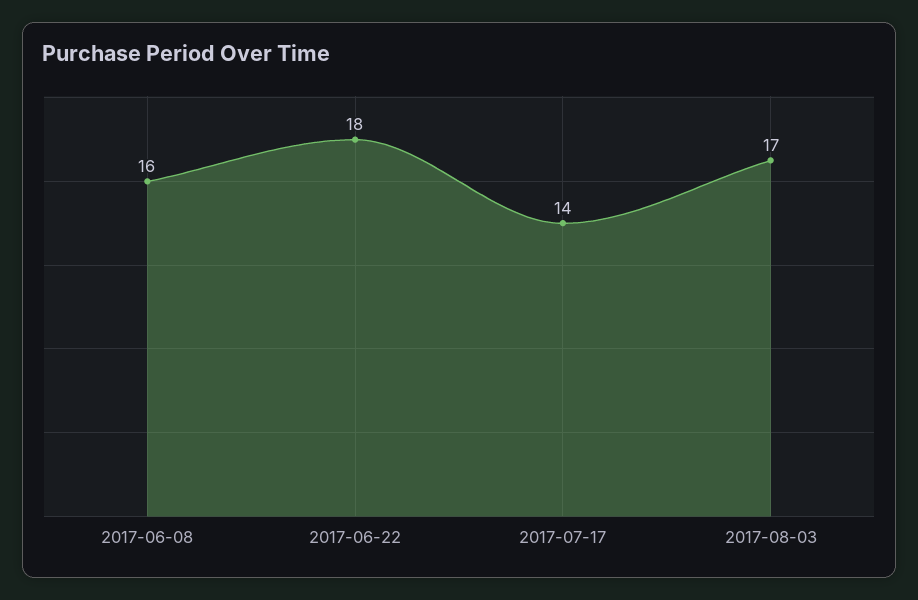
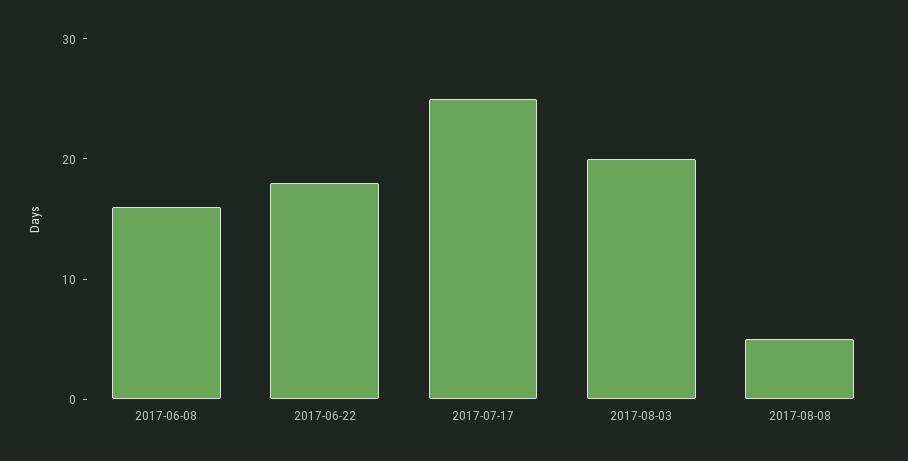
2017-07-17: 14 -> 25
2017-08-03: 17 -> 20
2017-08-08: none -> 5

